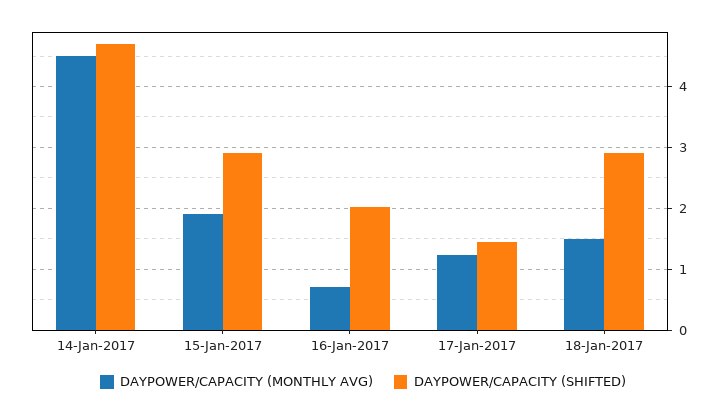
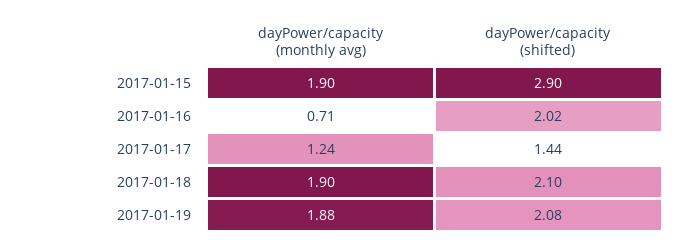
DAYPOWER/CAPACITY (MONTHLY AVG), 14-Jan-2017: 4.5 -> none
DAYPOWER/CAPACITY (SHIFTED), 14-Jan-2017: 4.7 -> none
DAYPOWER/CAPACITY (MONTHLY AVG), 18-Jan-2017: 1.5 -> 1.9
DAYPOWER/CAPACITY (SHIFTED), 18-Jan-2017: 2.9 -> 2.1
DAYPOWER/CAPACITY (MONTHLY AVG), 2017-01-19: none -> 1.88
DAYPOWER/CAPACITY (SHIFTED), 2017-01-19: none -> 2.08

